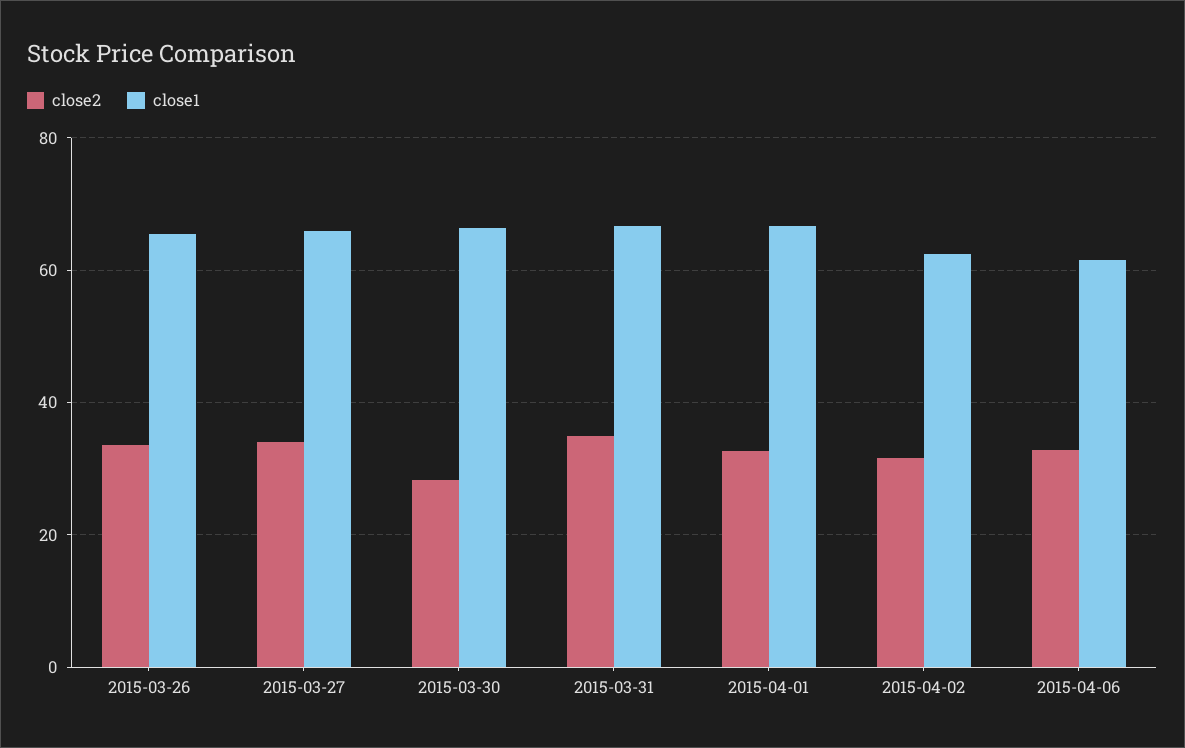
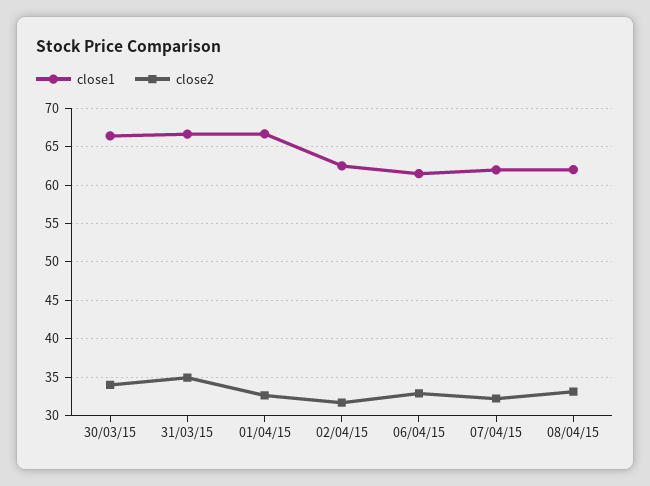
close2, 2015-03-26: 34 -> none
close1, 2015-03-26: 66 -> none
close2, 2015-03-27: 34 -> none
close1, 2015-03-27: 66 -> none
close2, 2015-03-30: 28 -> 34
close1, 07/04/15: none -> 62
close2, 07/04/15: none -> 32
close1, 08/04/15: none -> 62
close2, 08/04/15: none -> 33

